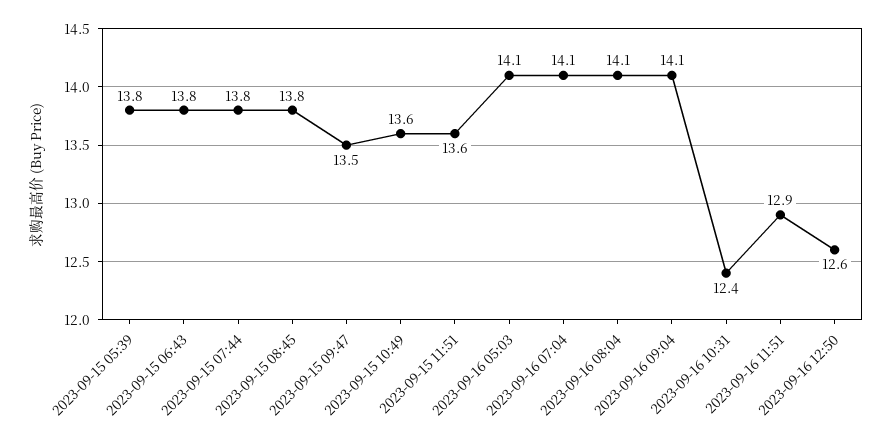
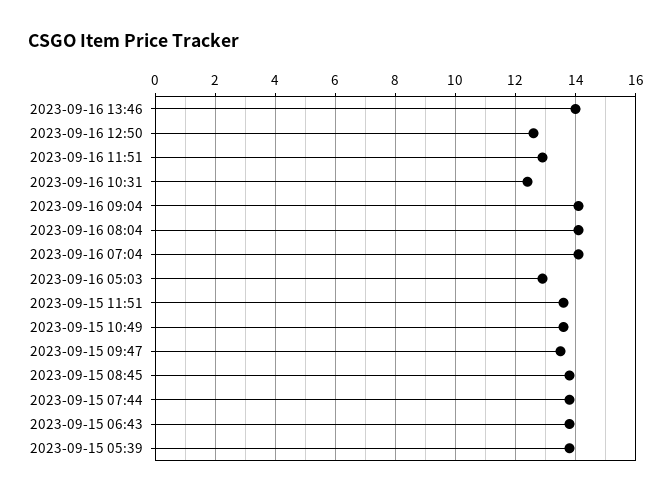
2023-09-16 05:03: 14.1 -> 13
2023-09-16 13:46: none -> 14

